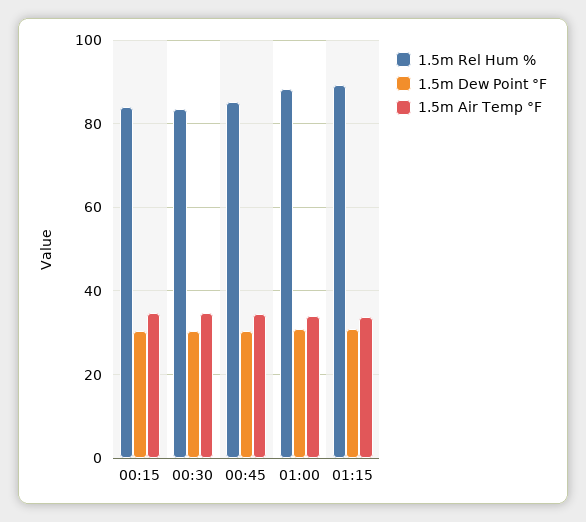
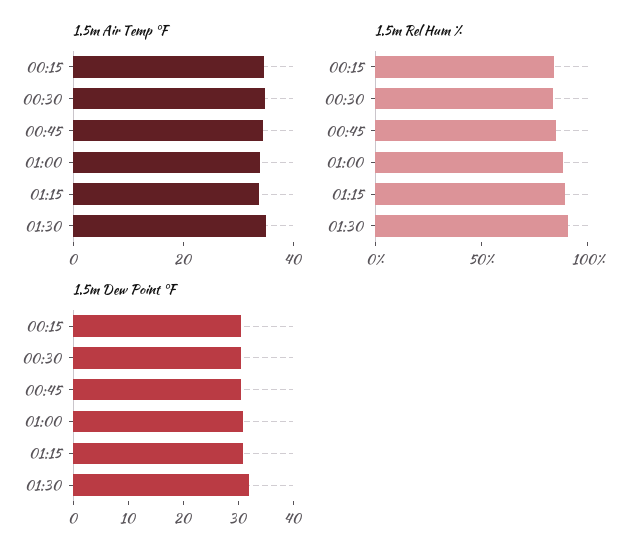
1.5m Air Temp °F, 01:30: none -> 35
1.5m Rel Hum %, 01:30: none -> 90
1.5m Dew Point °F, 01:30: none -> 32

